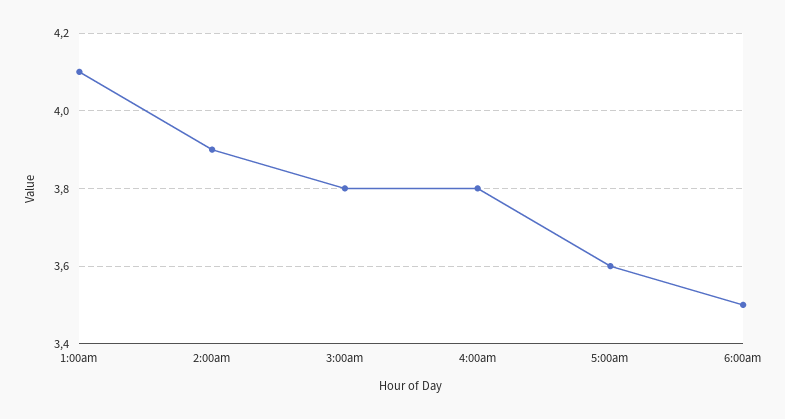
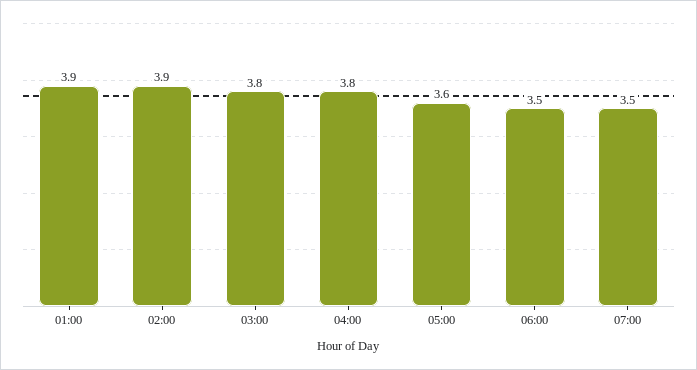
1:00am: 4.1 -> 3.9
07:00: none -> 3.5

